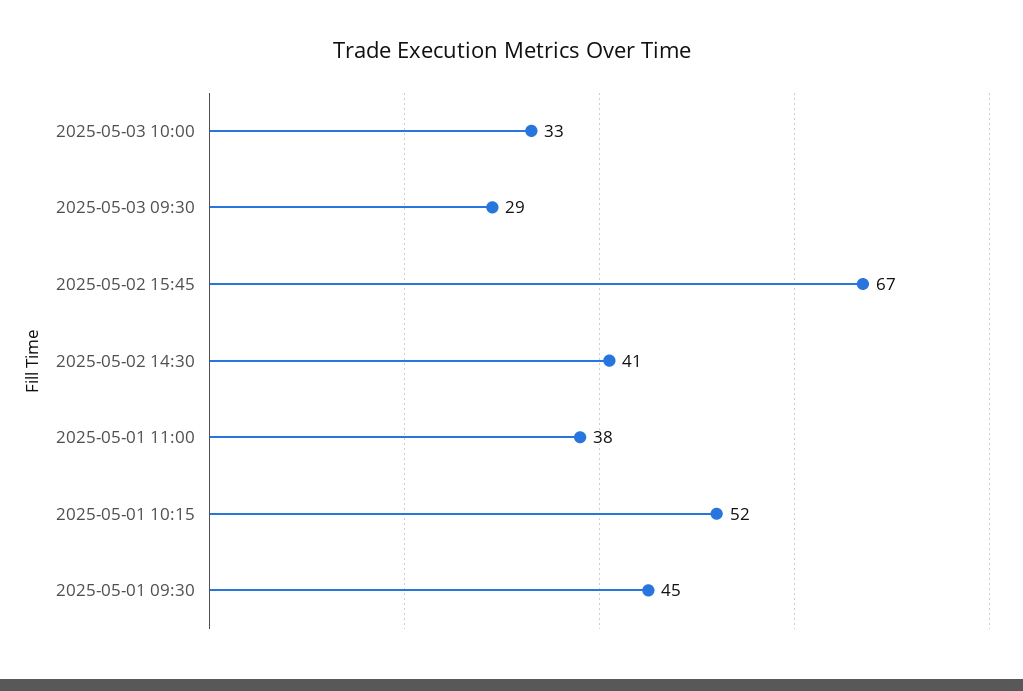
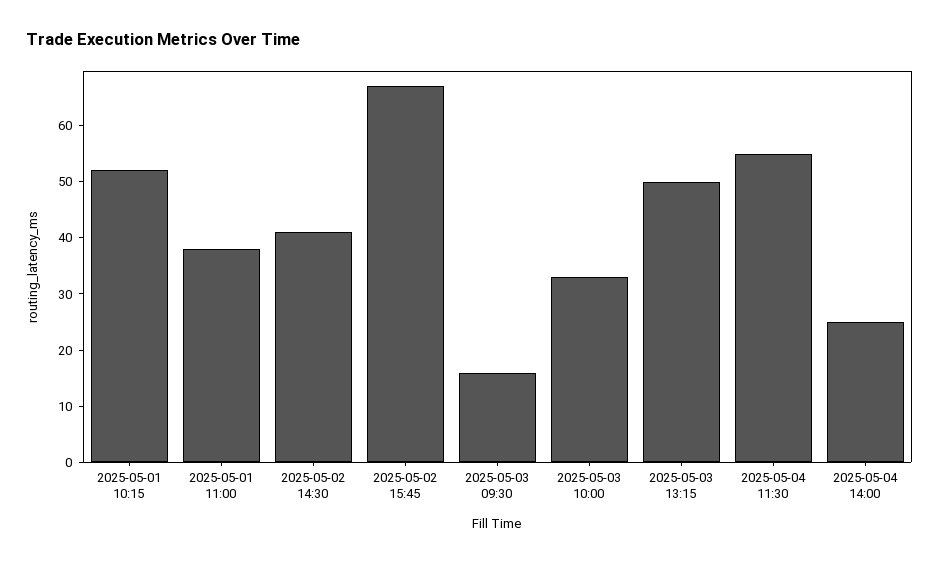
2025-05-03 09:30: 29 -> 15
2025-05-01 09:30: 45 -> none
2025-05-03 13:15: none -> 50
2025-05-04 11:30: none -> 55
2025-05-04 14:00: none -> 25

